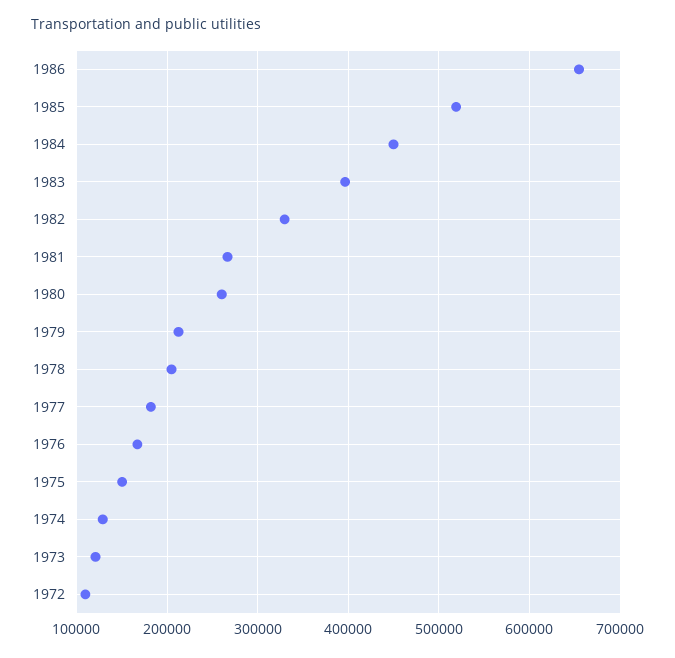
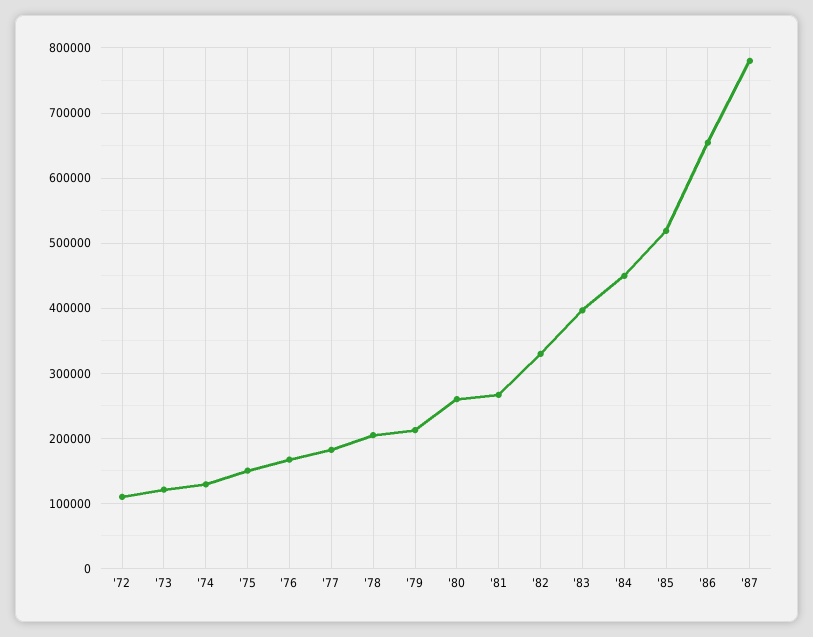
'87: none -> 780000

